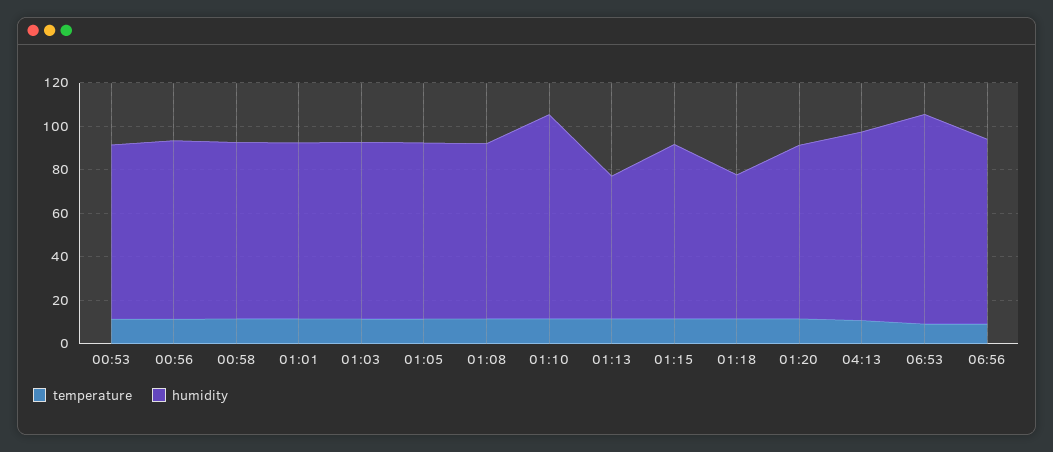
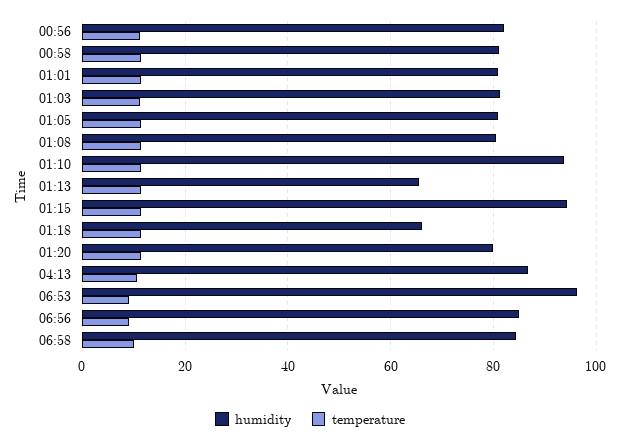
temperature, 00:53: 10 -> none
humidity, 00:53: 80 -> none
humidity, 01:15: 80 -> 94
humidity, 06:58: none -> 84
temperature, 06:58: none -> 10

